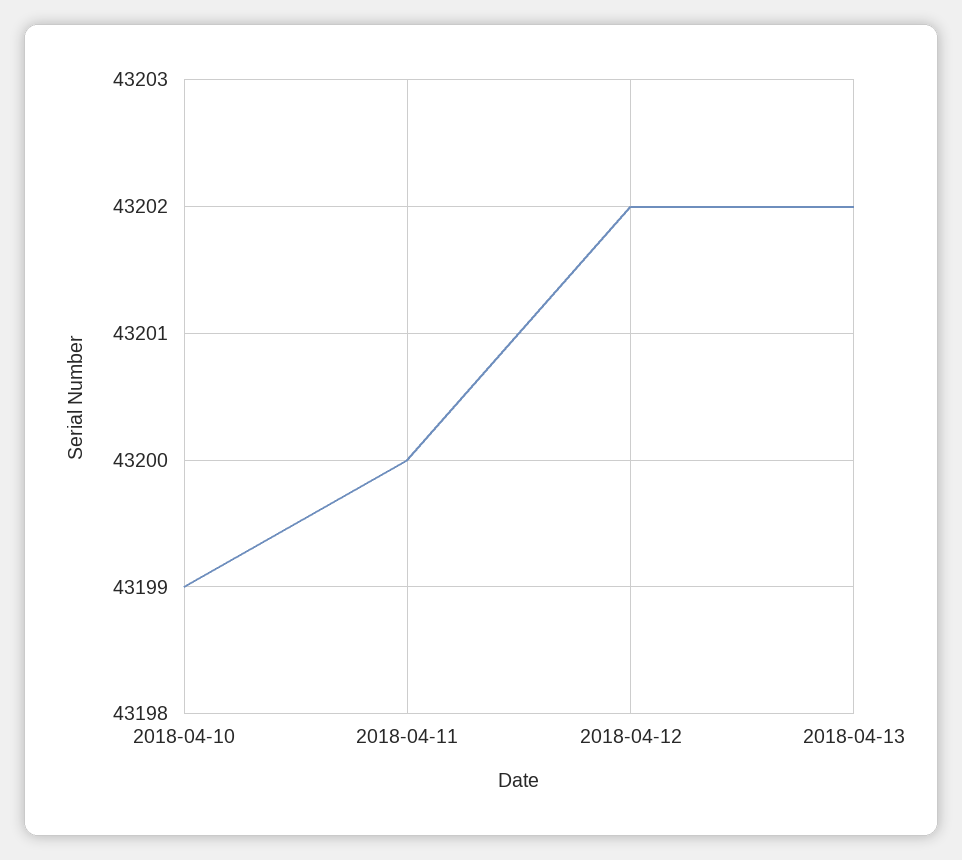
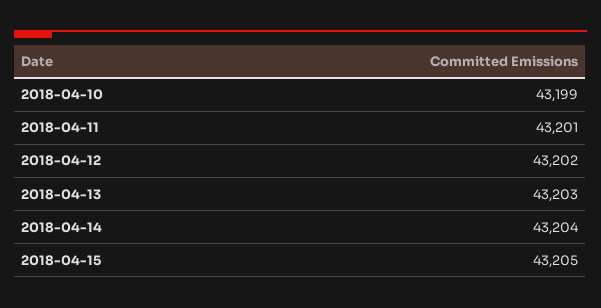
2018-04-11: 43200 -> 43201
2018-04-13: 43202 -> 43203
2018-04-14: none -> 43204
2018-04-15: none -> 43205

